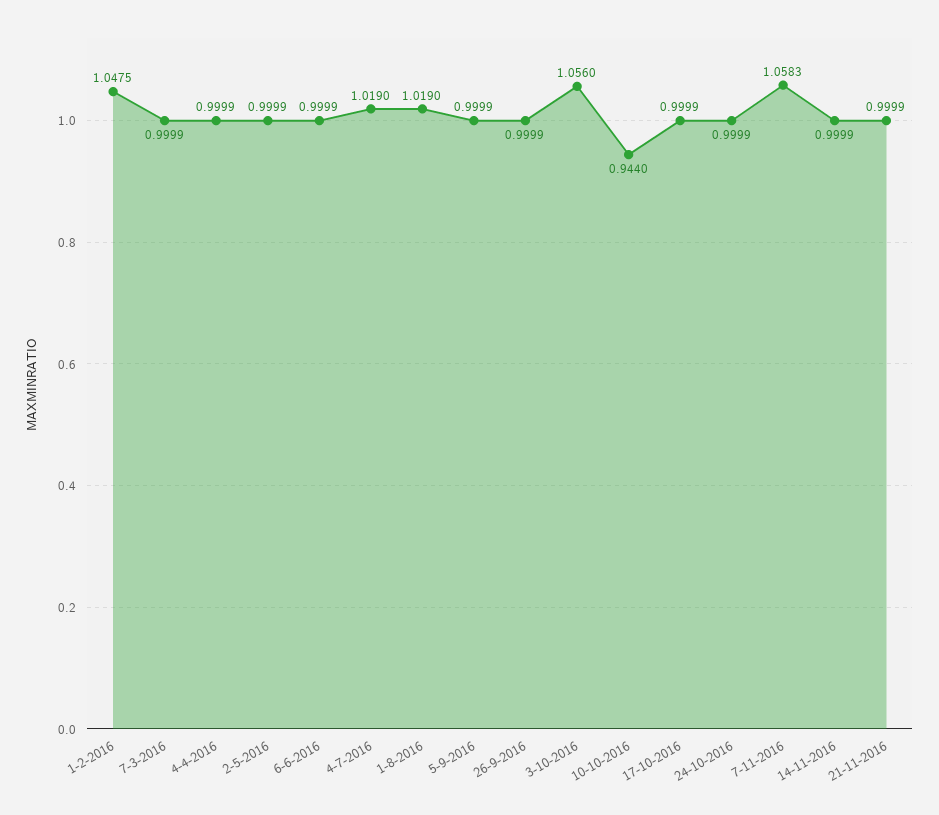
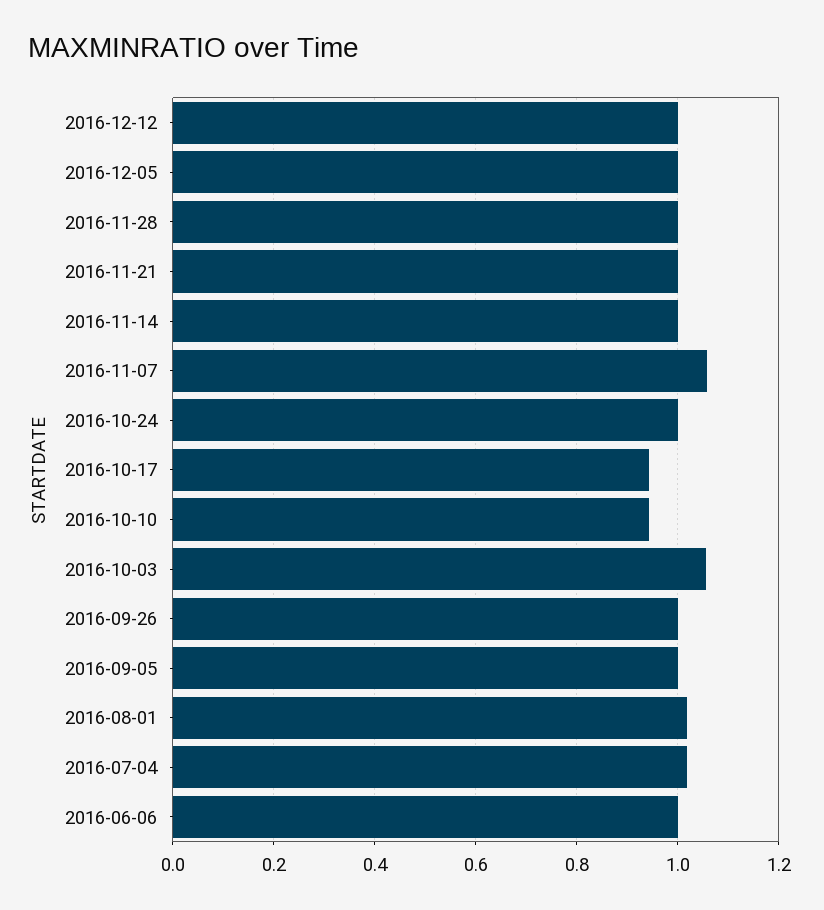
1-2-2016: 1.0475 -> none
7-3-2016: 0.9999 -> none
4-4-2016: 0.9999 -> none
2-5-2016: 0.9999 -> none
17-10-2016: 0.9999 -> 0.94
2016-12-12: none -> 1
2016-12-05: none -> 1
2016-11-28: none -> 1

